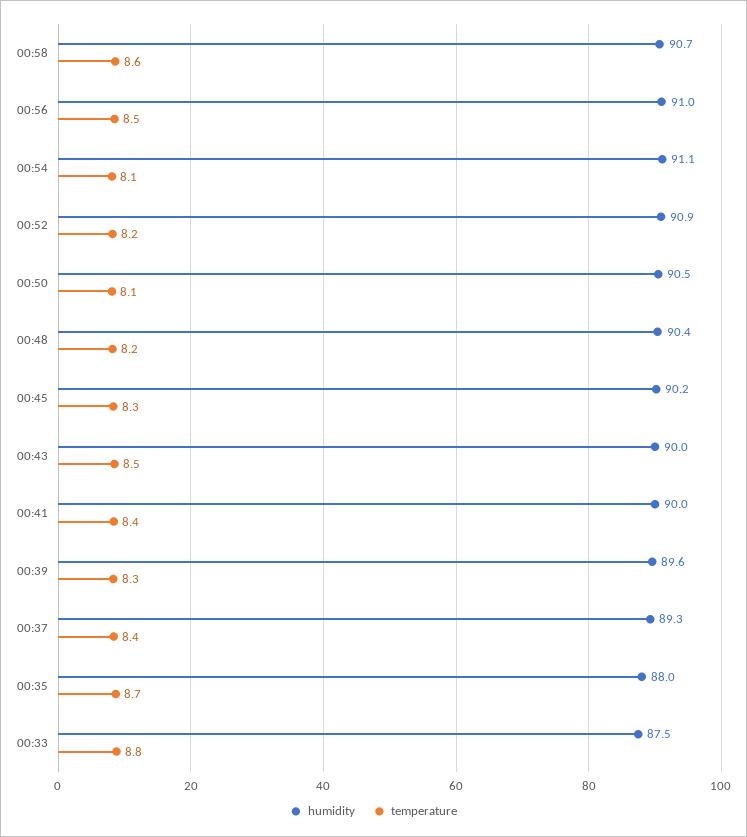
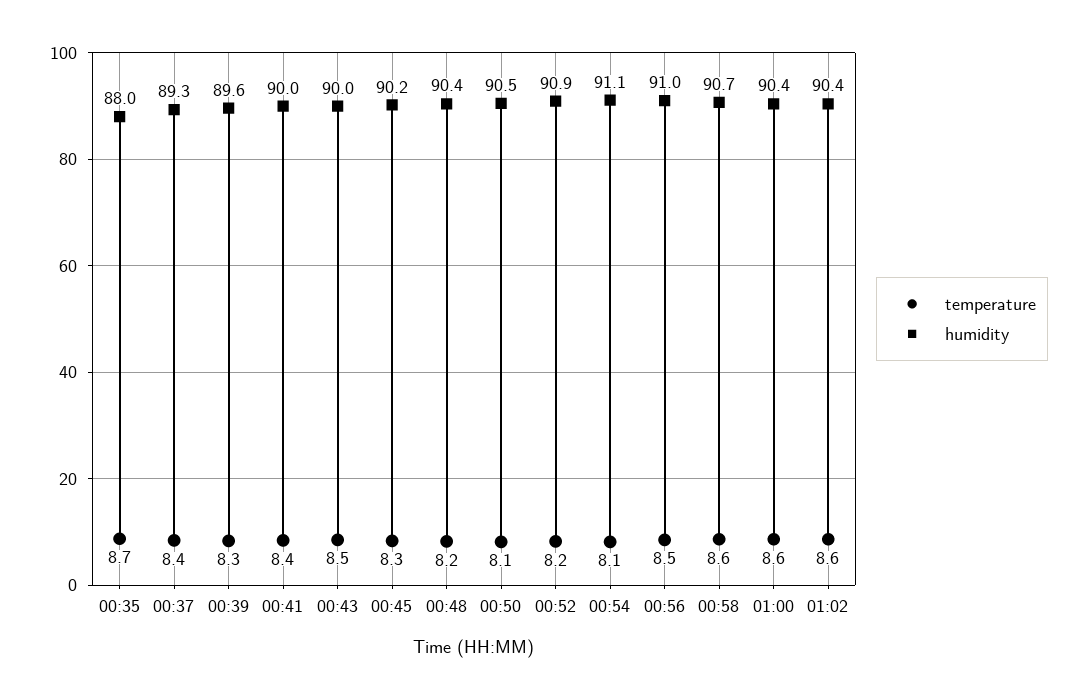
humidity, 00:33: 87.5 -> none
temperature, 00:33: 8.8 -> none
temperature, 01:00: none -> 8.6
humidity, 01:00: none -> 90.4
temperature, 01:02: none -> 8.6
humidity, 01:02: none -> 90.4

